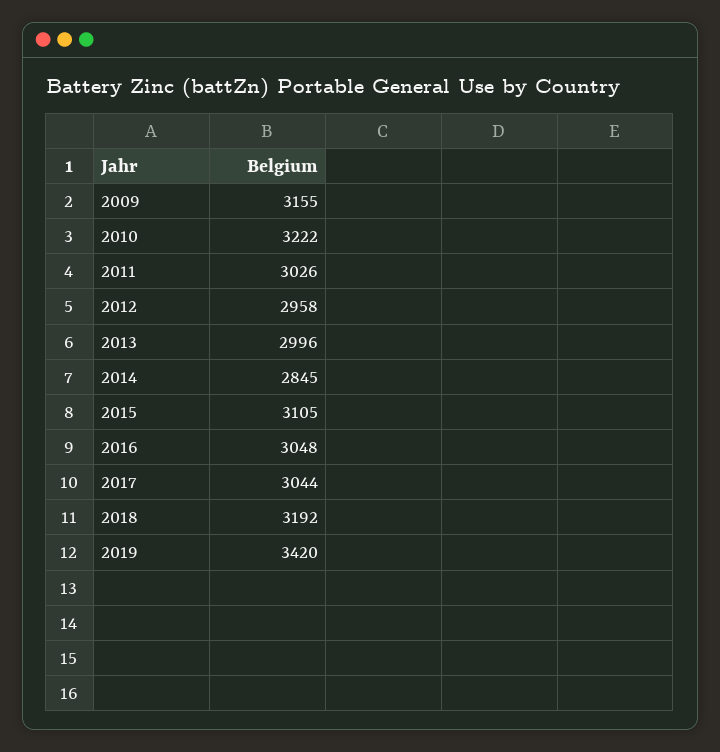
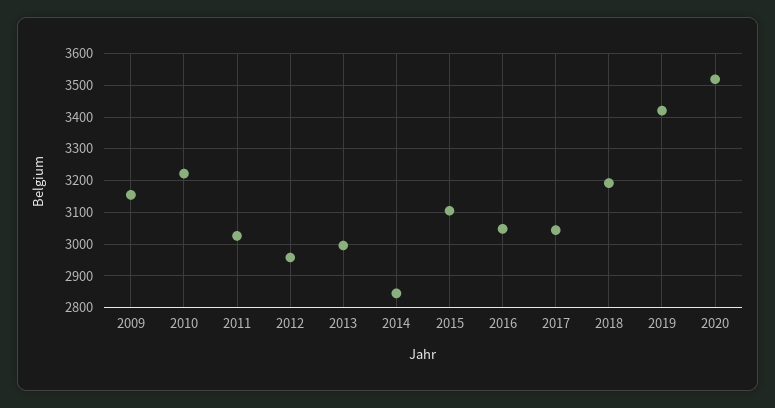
2020: none -> 3520

